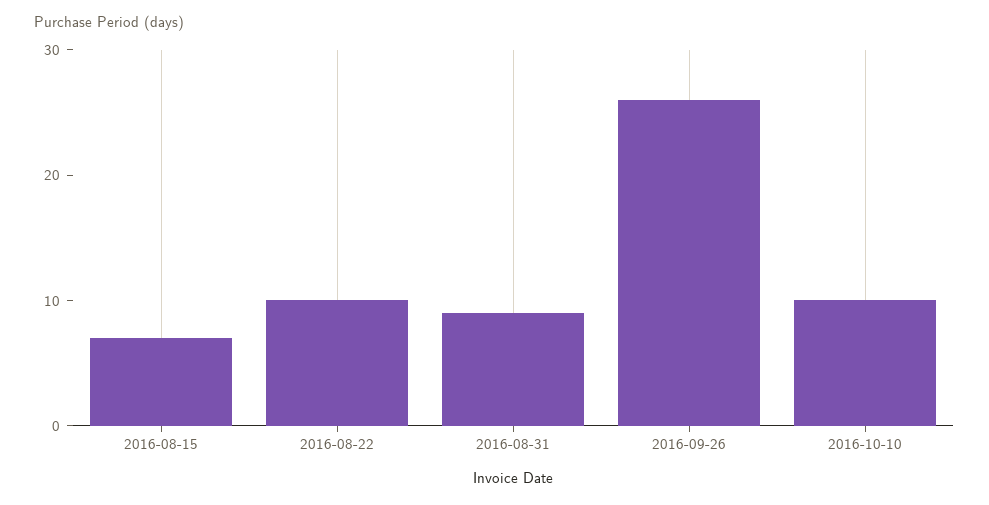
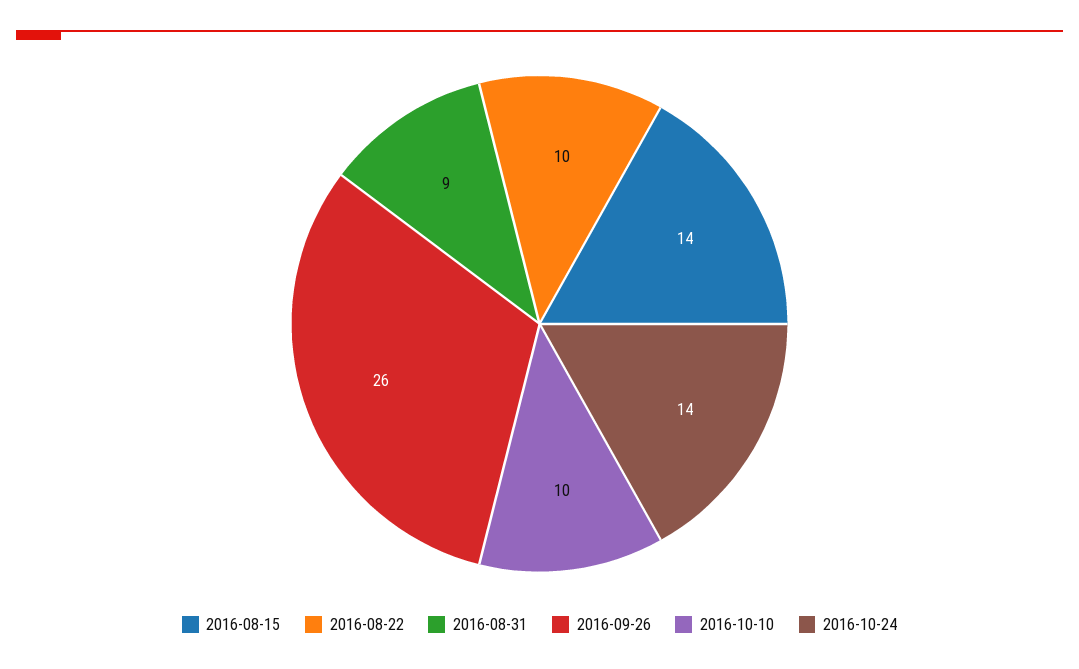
2016-08-15: 7 -> 14
2016-10-24: none -> 14

